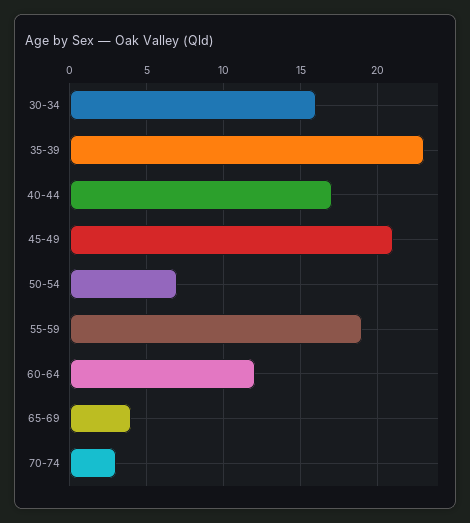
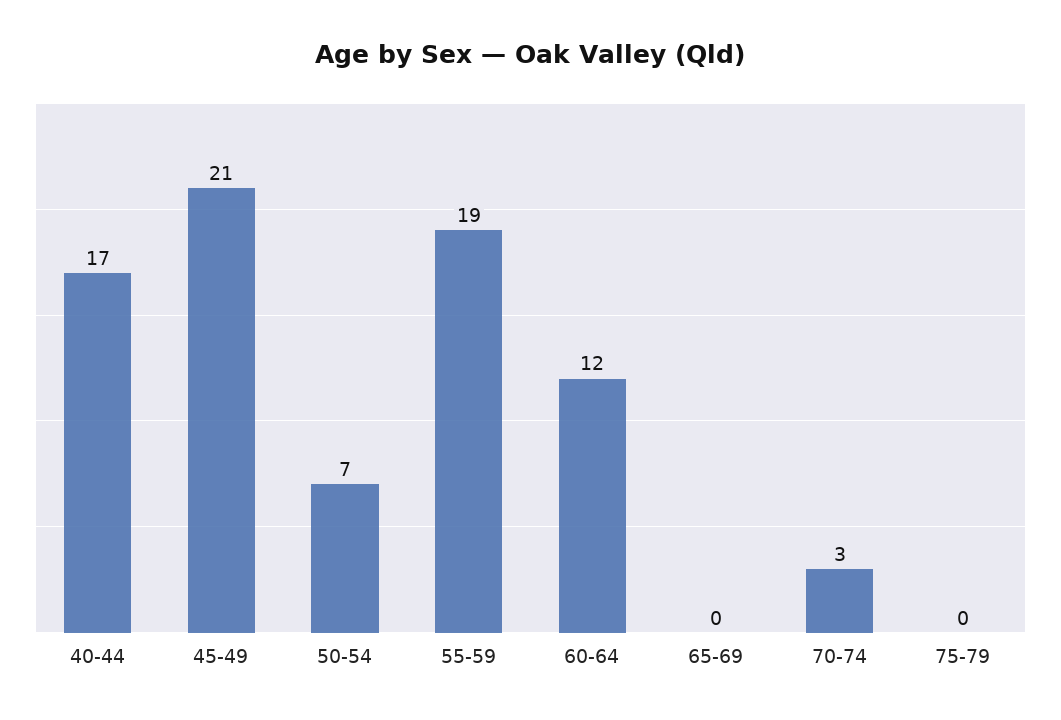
30-34: 16 -> none
35-39: 23 -> none
65-69: 4 -> 0
75-79: none -> 0

